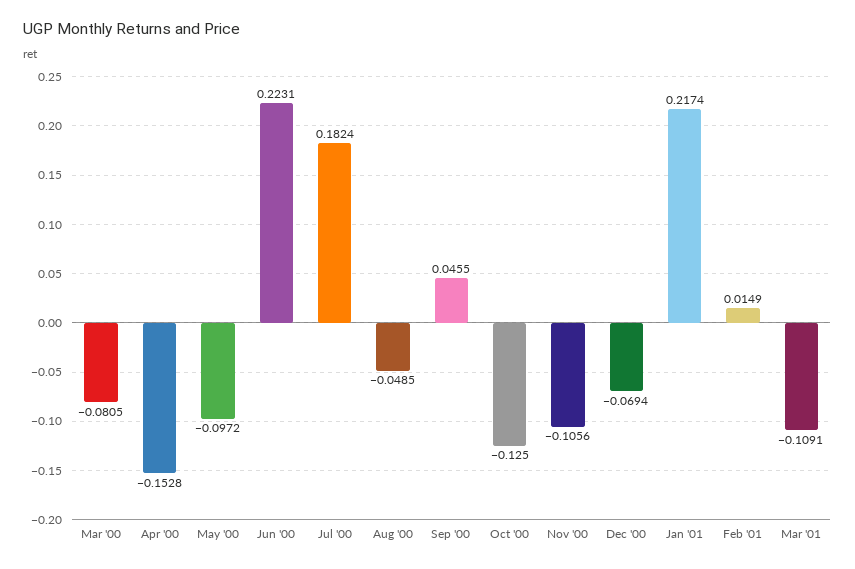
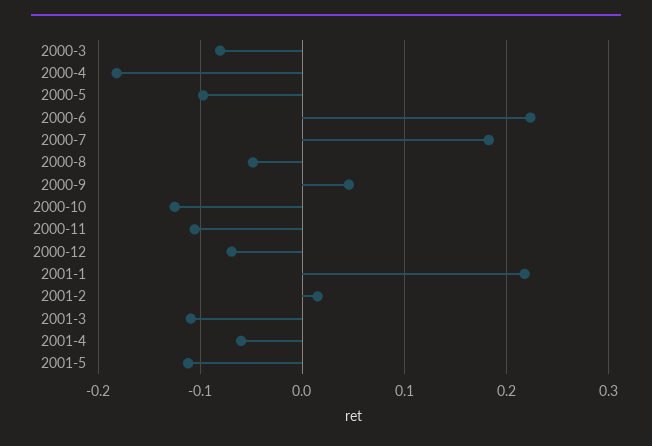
Apr '00: -0.1528 -> -0.18
2001-4: none -> -0.06
2001-5: none -> -0.11

